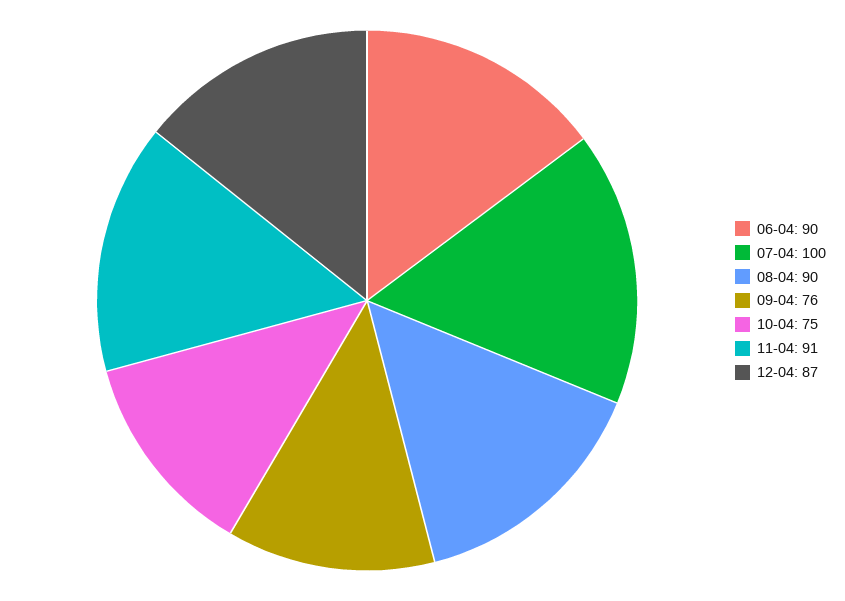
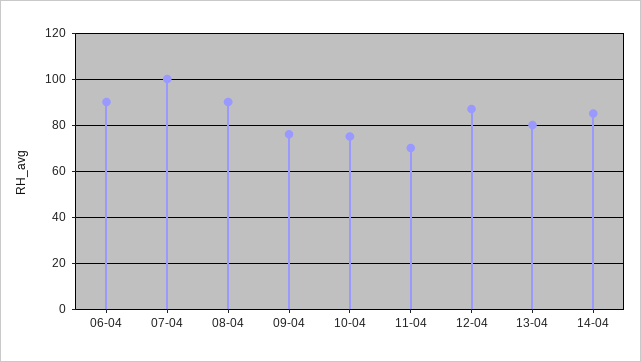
11-04: 91 -> 70
13-04: none -> 80
14-04: none -> 85

